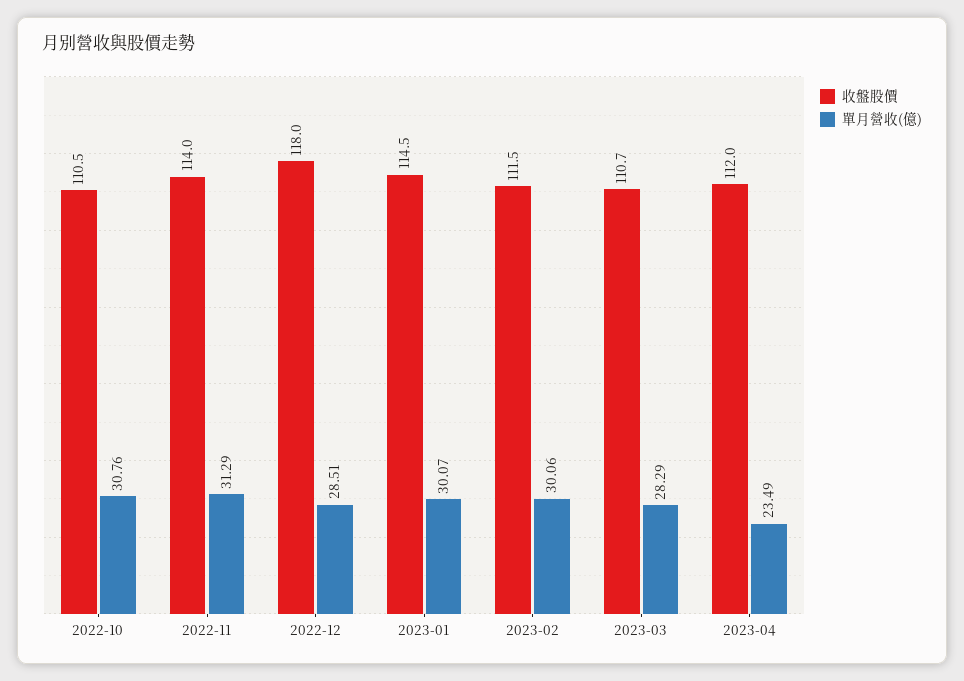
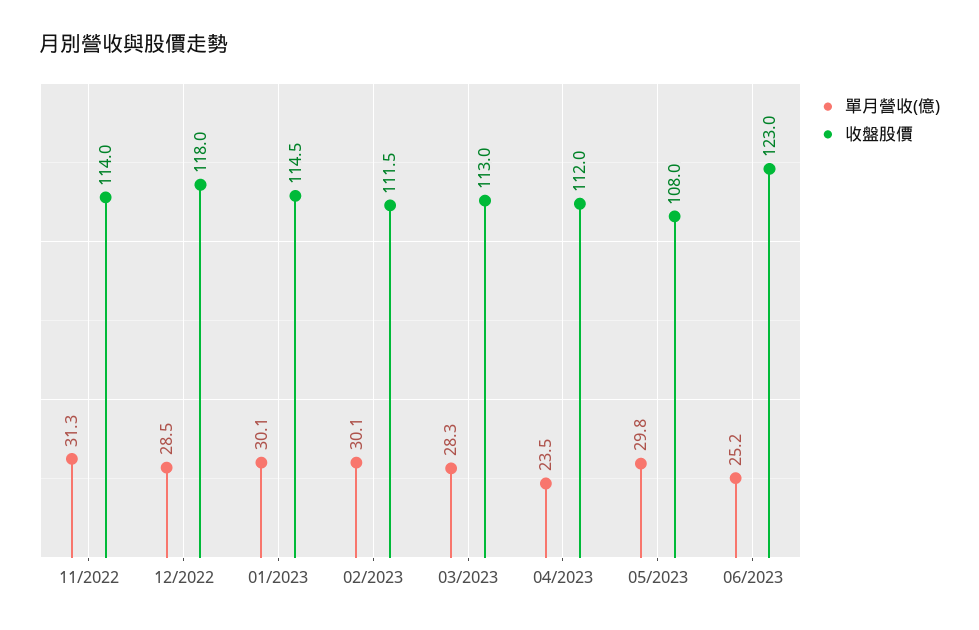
收盤股價, 2022-10: 110.5 -> none
單月營收(億), 2022-10: 30.76 -> none
收盤股價, 2023-03: 110.7 -> 113
單月營收(億), 05/2023: none -> 29.8
收盤股價, 05/2023: none -> 108
單月營收(億), 06/2023: none -> 25.2
收盤股價, 06/2023: none -> 123

